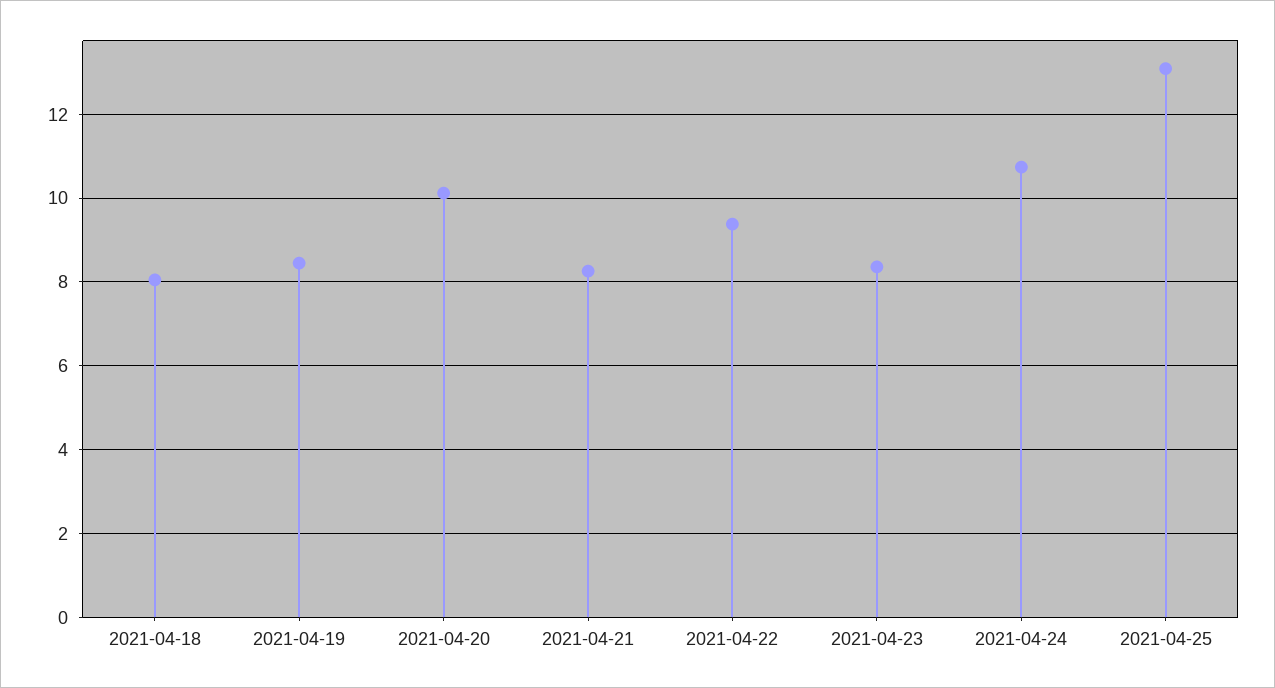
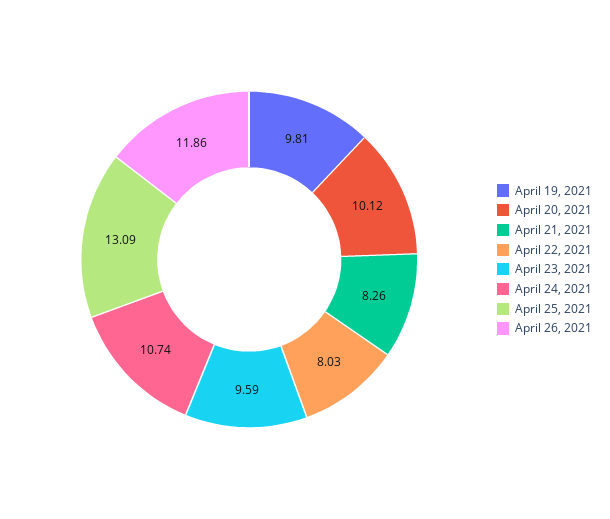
2021-04-18: 8 -> none
2021-04-19: 8.4 -> 9.81
2021-04-22: 9.4 -> 8.03
2021-04-23: 8.4 -> 9.59
April 26, 2021: none -> 11.86

